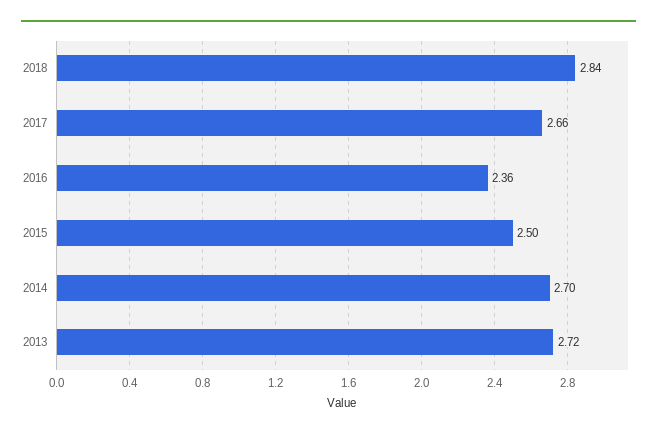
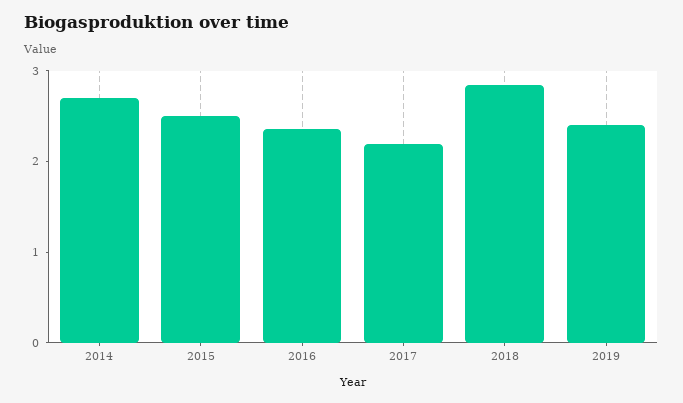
2017: 2.66 -> 2.2
2013: 2.72 -> none
2019: none -> 2.4

